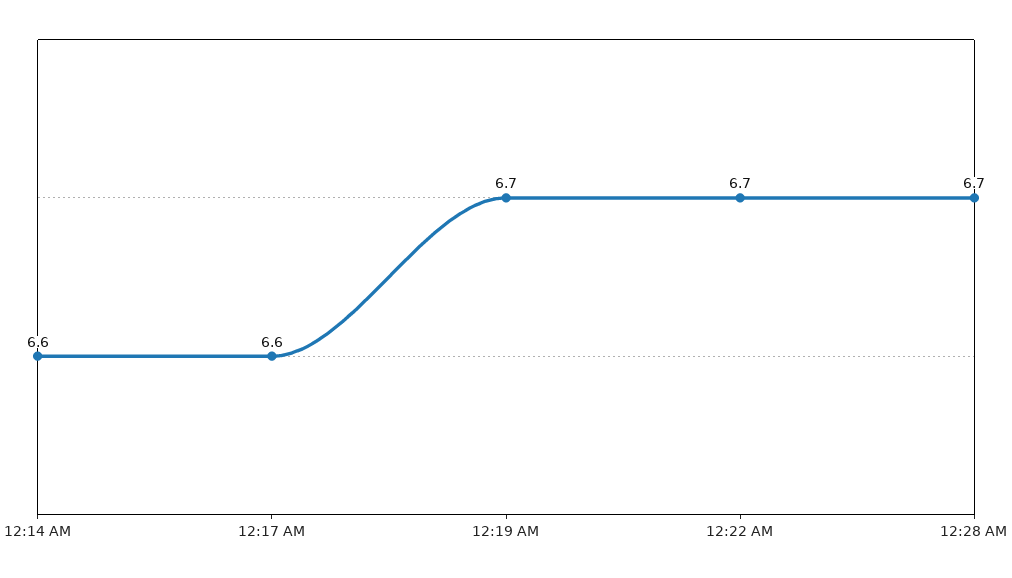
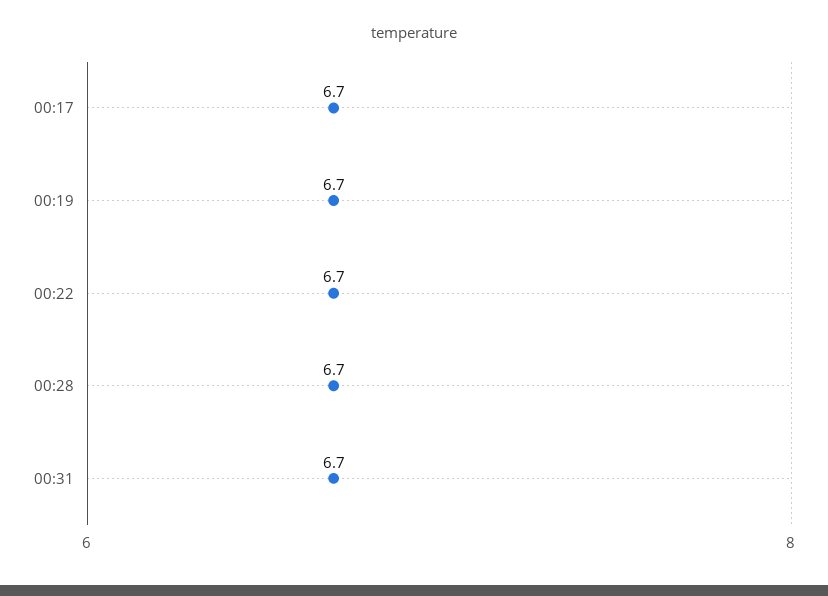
12:14 AM: 6.6 -> none
12:17 AM: 6.6 -> 6.7
00:31: none -> 6.7

